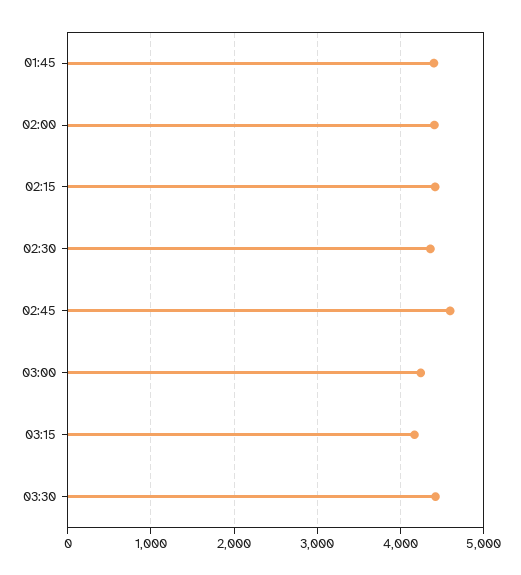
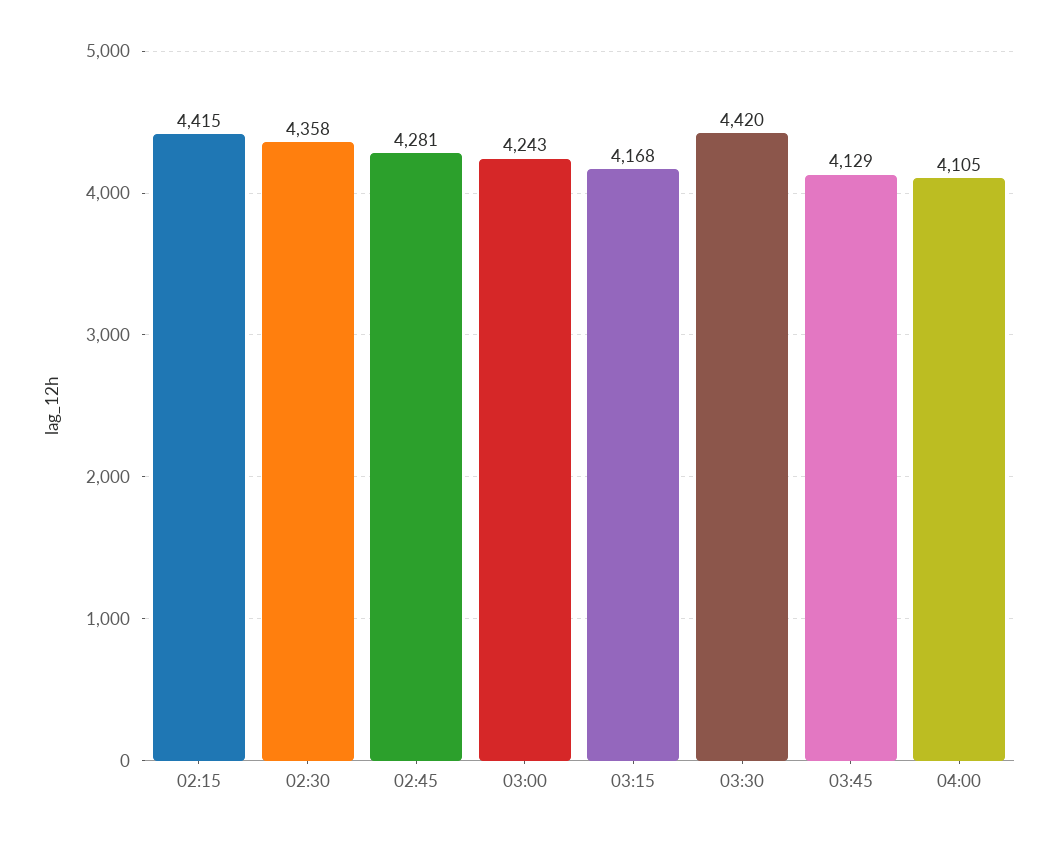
01:45: 4400 -> none
02:00: 4400 -> none
02:45: 4600 -> 4281
03:45: none -> 4129
04:00: none -> 4105

